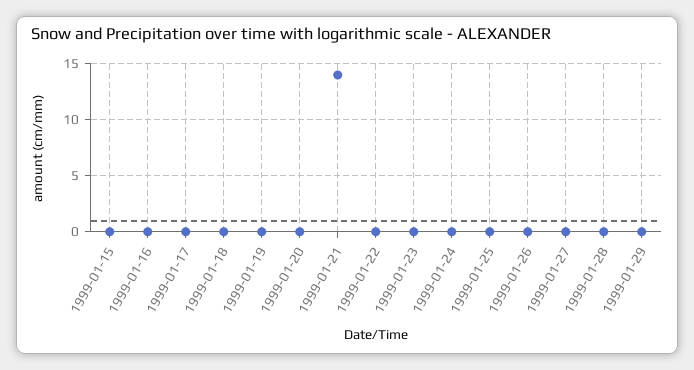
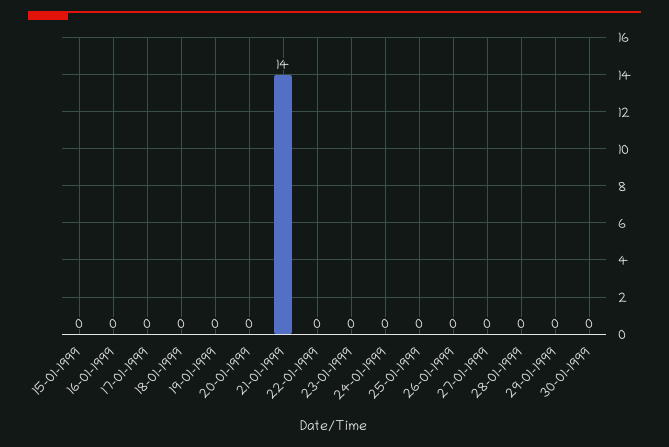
30-01-1999: none -> 0

